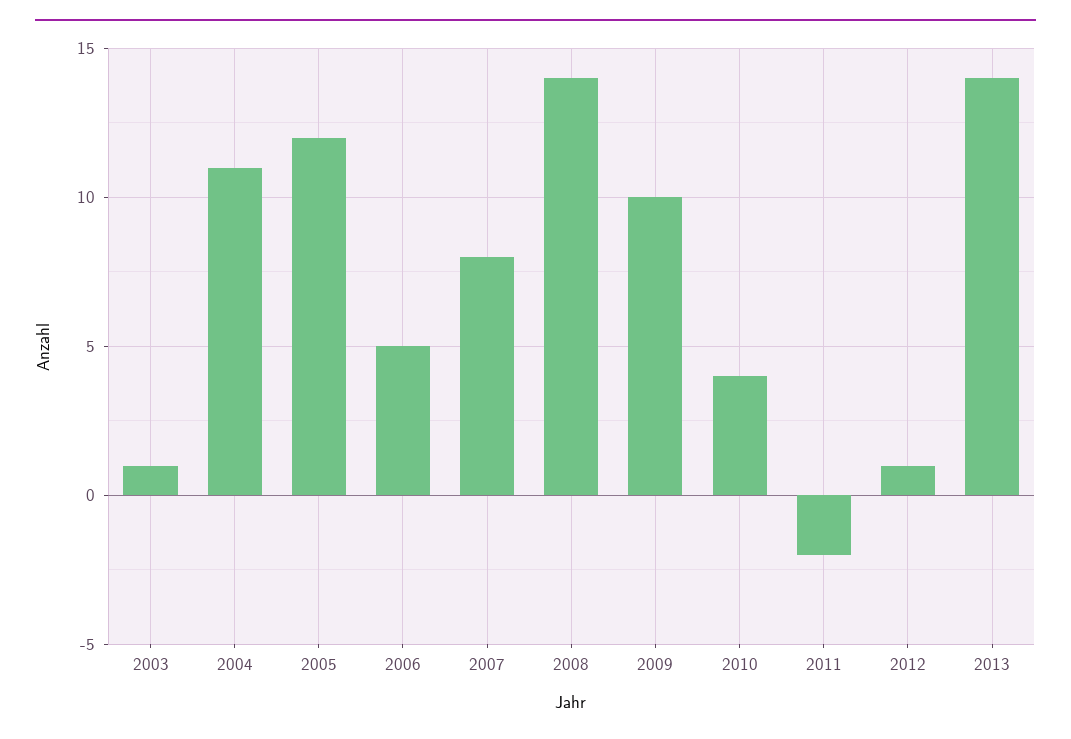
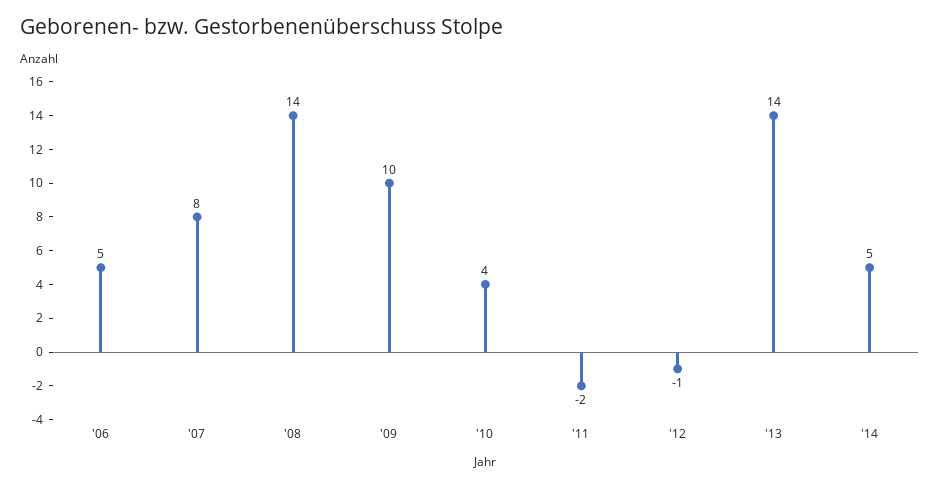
2003: 1 -> none
2004: 11 -> none
2005: 12 -> none
2012: 1 -> -1
'14: none -> 5

